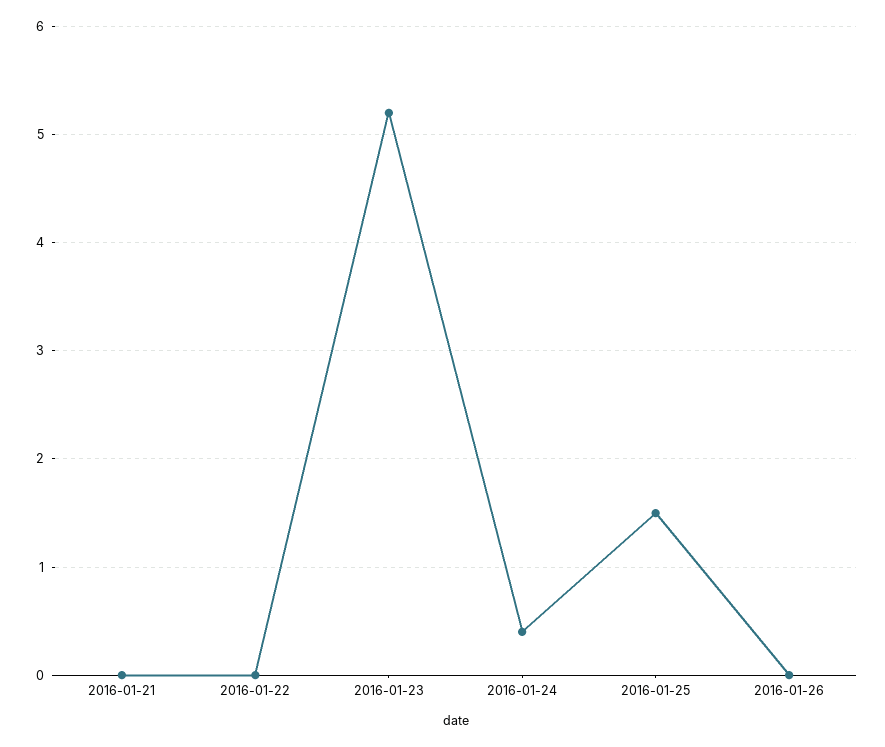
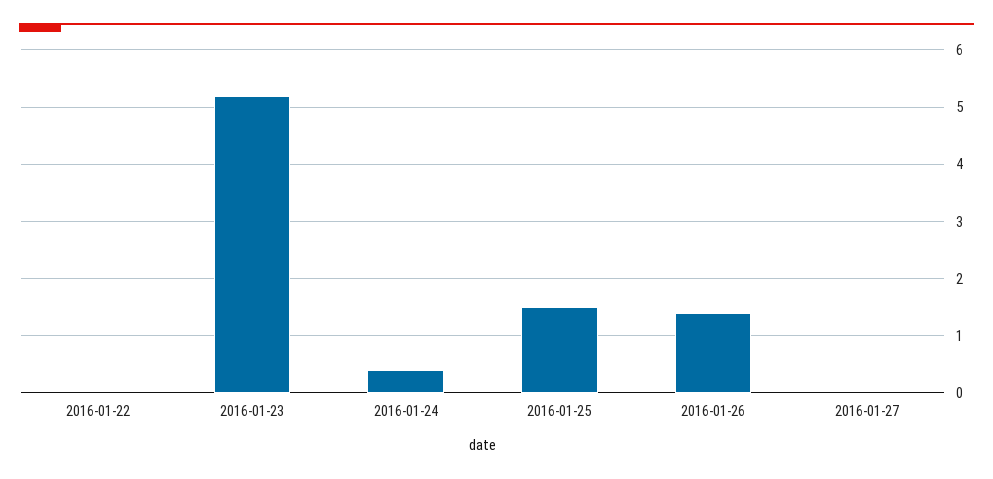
2016-01-21: 0 -> none
2016-01-26: 0 -> 1.5
2016-01-27: none -> 0

